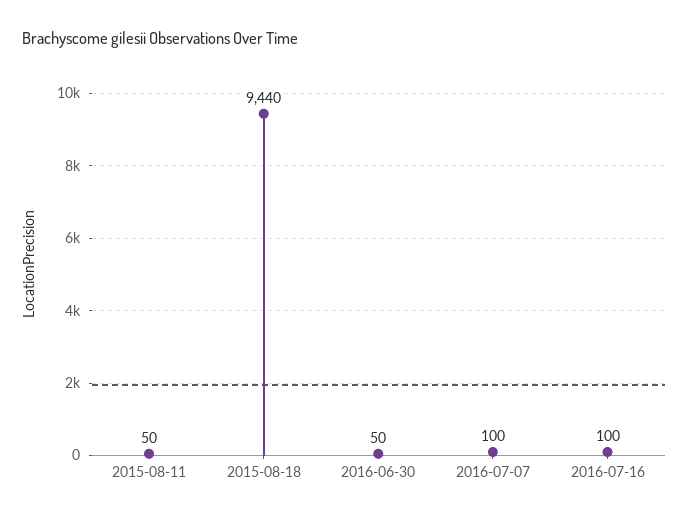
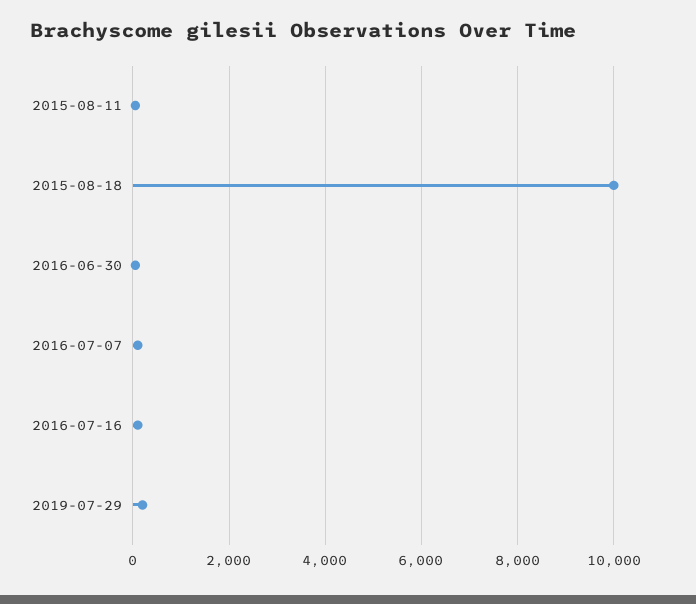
2015-08-18: 9440 -> 10000
2019-07-29: none -> 200

